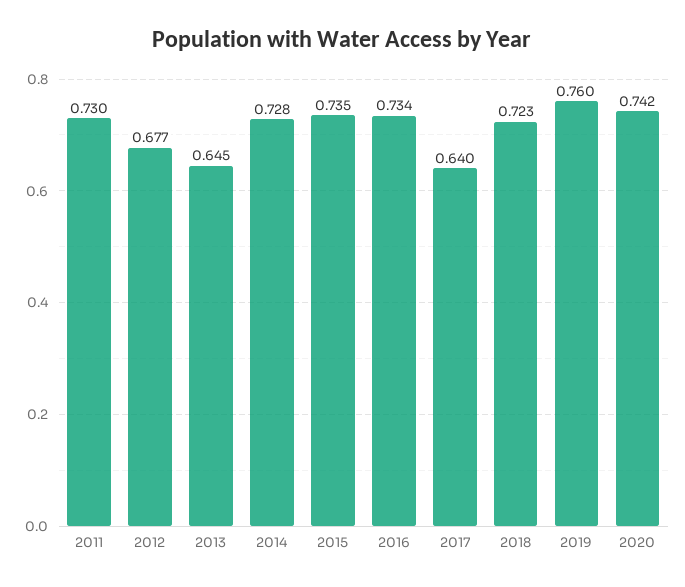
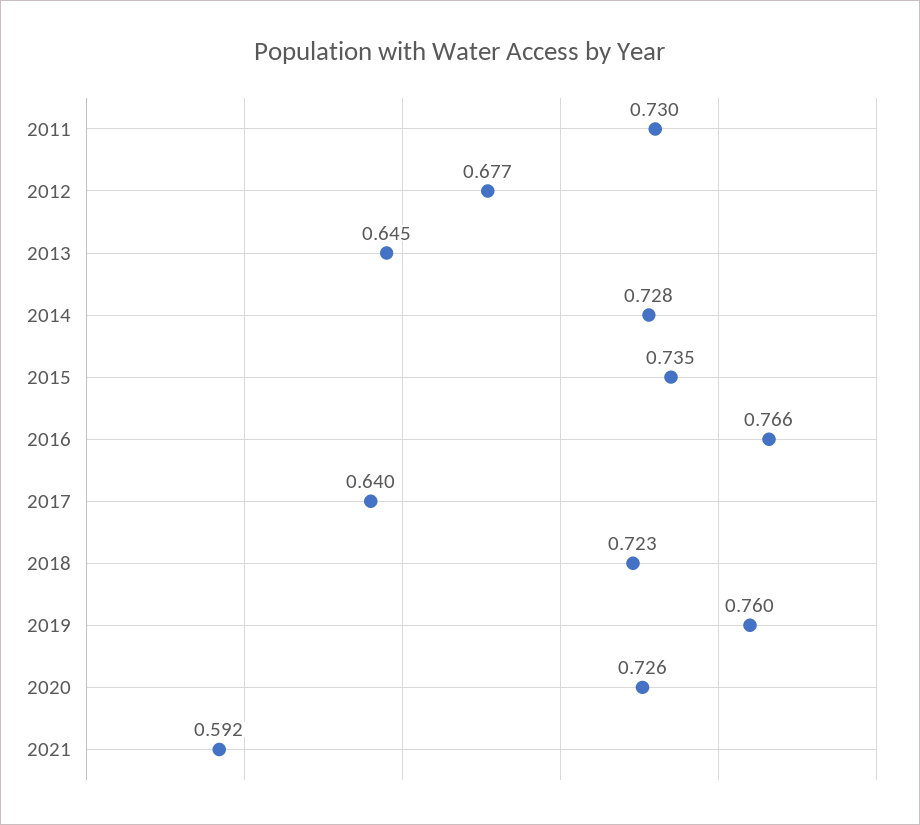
2016: 0.734 -> 0.766
2020: 0.742 -> 0.726
2021: none -> 0.592

